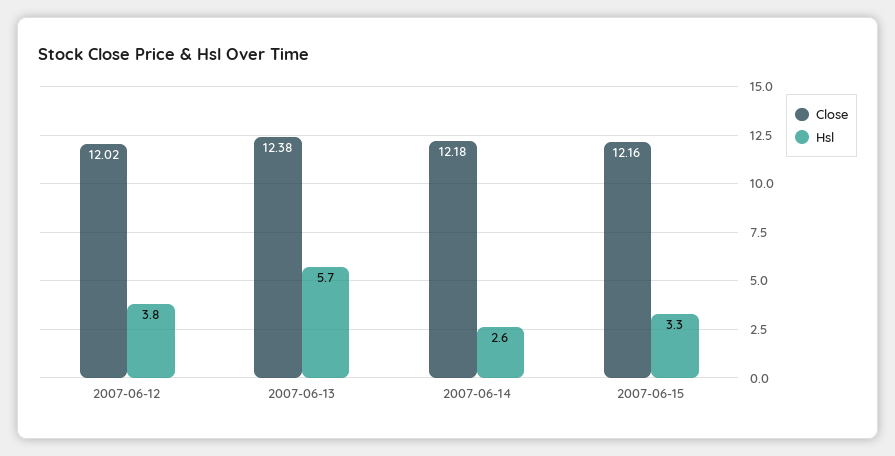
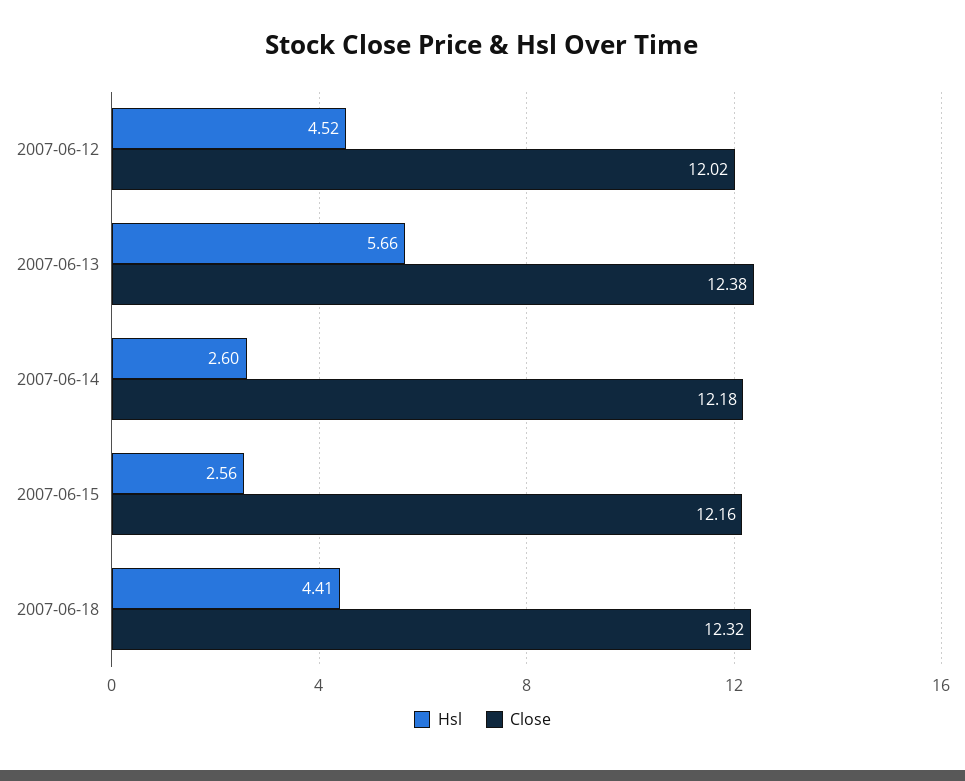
Hsl, 2007-06-12: 3.8 -> 4.52
Hsl, 2007-06-15: 3.3 -> 2.56
Hsl, 2007-06-18: none -> 4.41
Close, 2007-06-18: none -> 12.32

